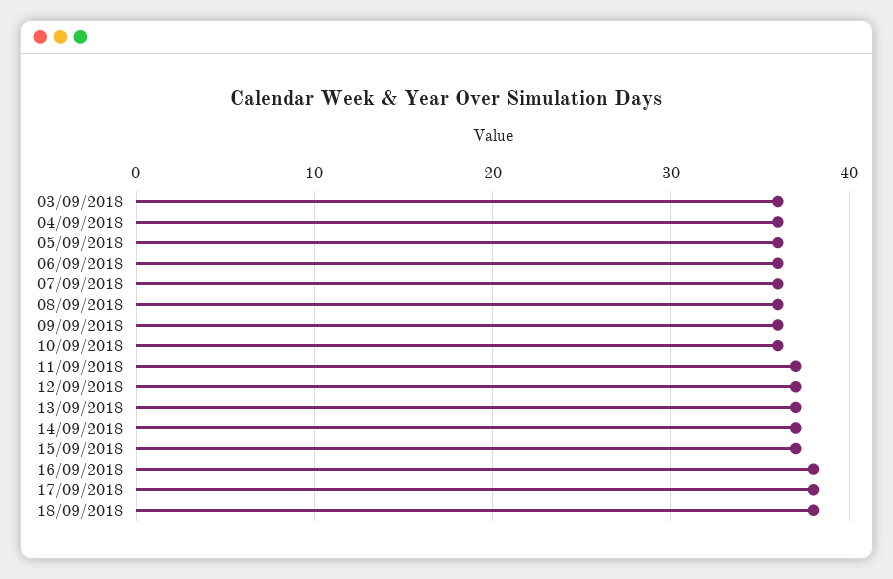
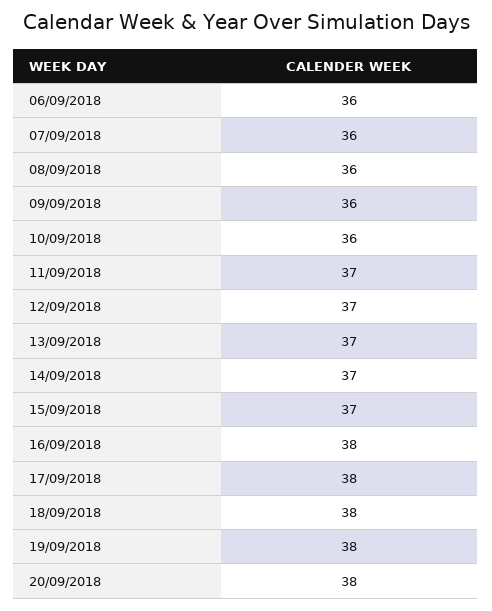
03/09/2018: 36 -> none
04/09/2018: 36 -> none
05/09/2018: 36 -> none
19/09/2018: none -> 38
20/09/2018: none -> 38

